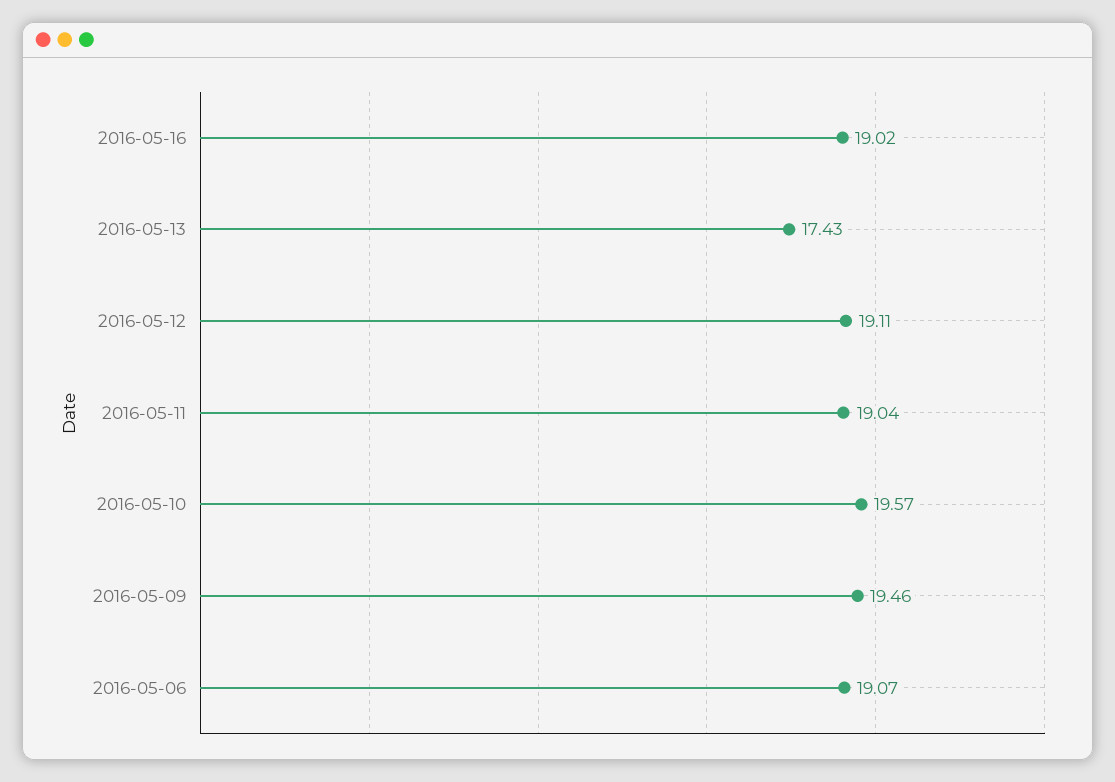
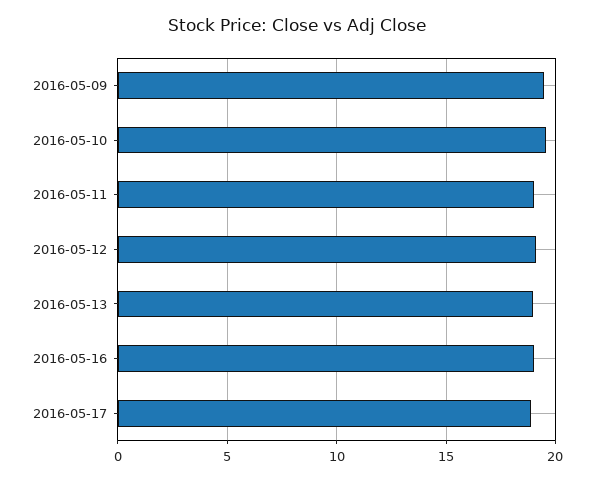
2016-05-13: 17.43 -> 19
2016-05-06: 19.07 -> none
2016-05-17: none -> 19

